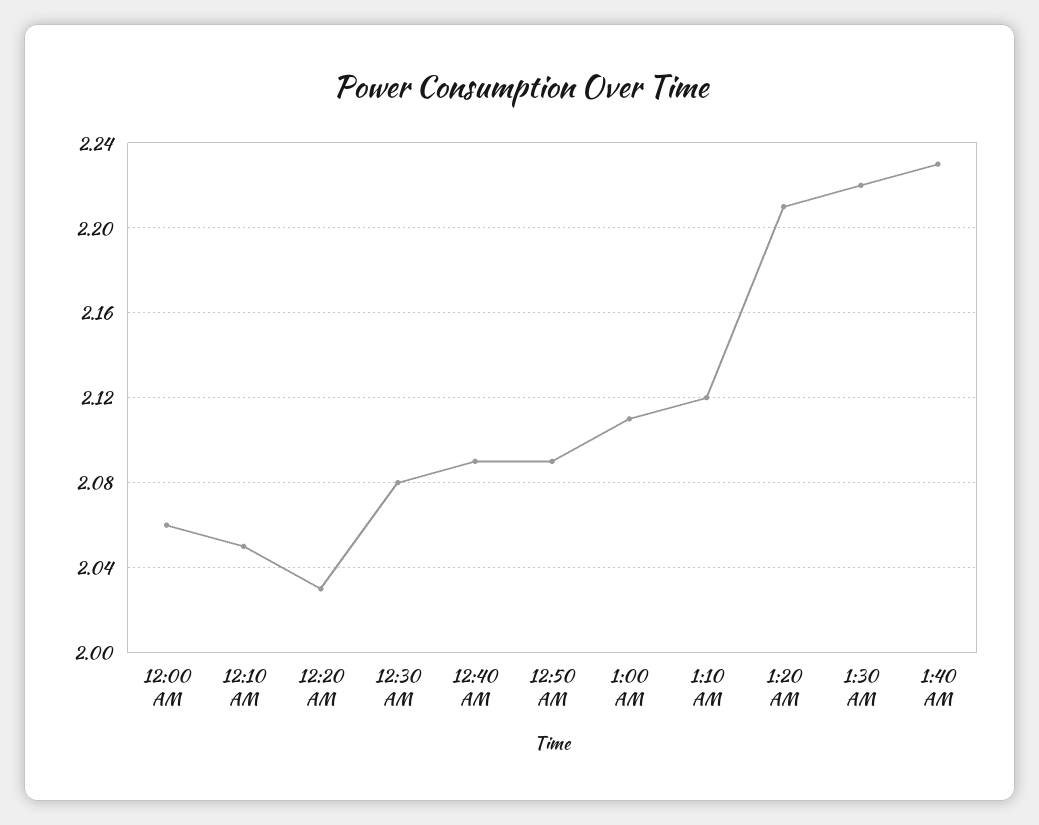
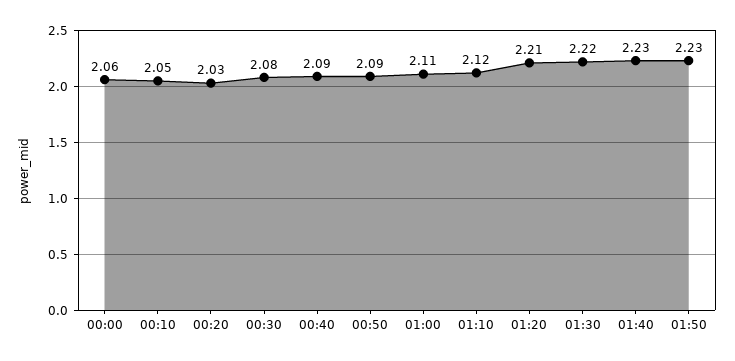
01:50: none -> 2.23

